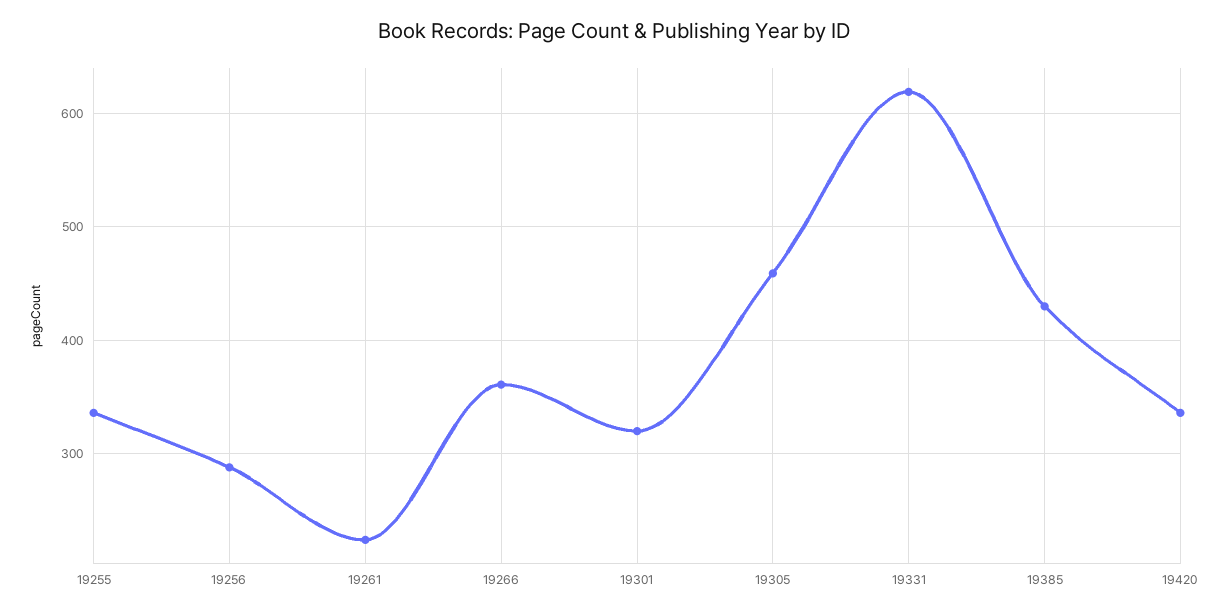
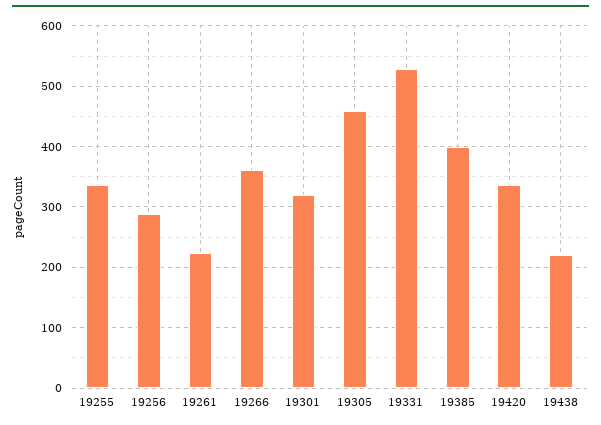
19331: 620 -> 530
19385: 430 -> 400
19438: none -> 220

